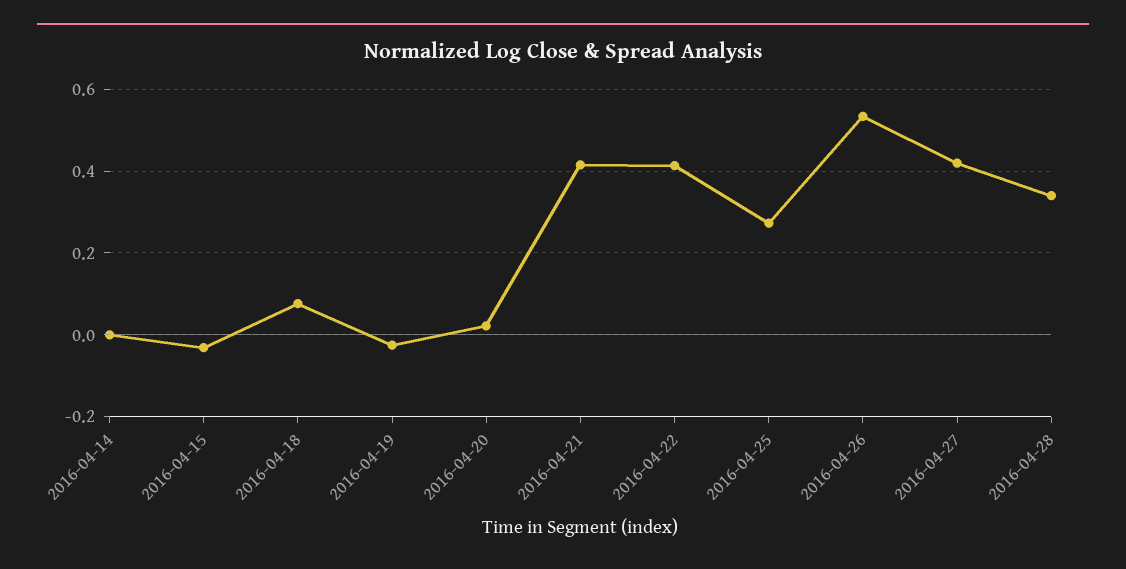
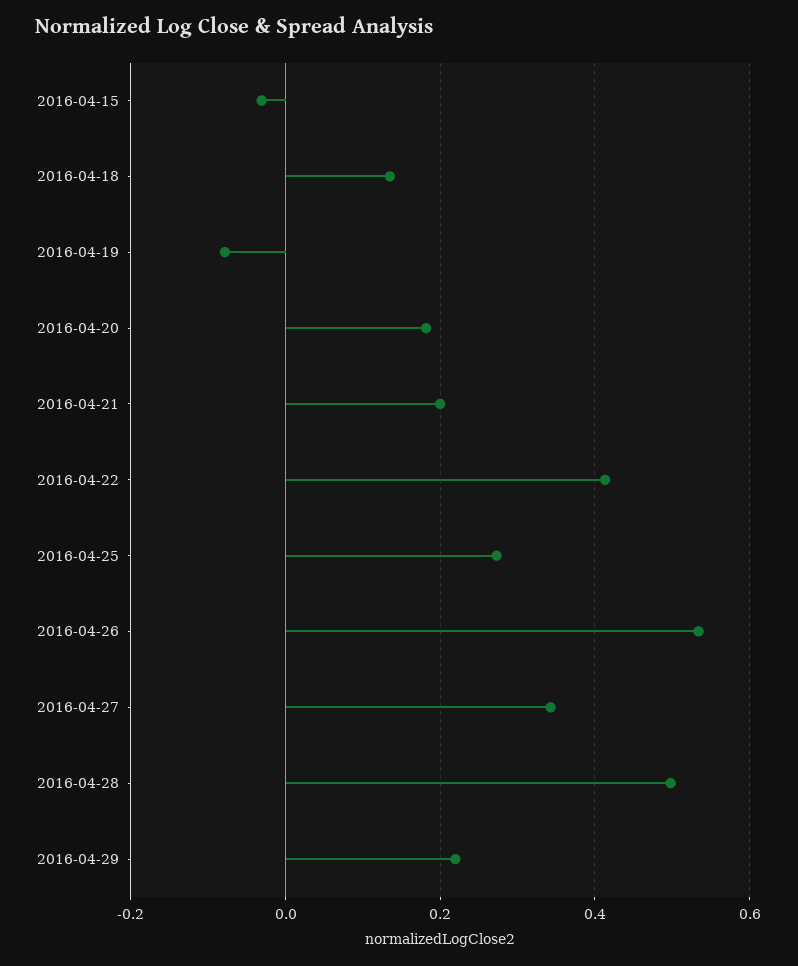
2016-04-14: 0 -> none
2016-04-18: 0.08 -> 0.14
2016-04-19: -0.02 -> -0.08
2016-04-20: 0.02 -> 0.18
2016-04-21: 0.42 -> 0.2
2016-04-27: 0.42 -> 0.34
2016-04-28: 0.34 -> 0.5
2016-04-29: none -> 0.22

